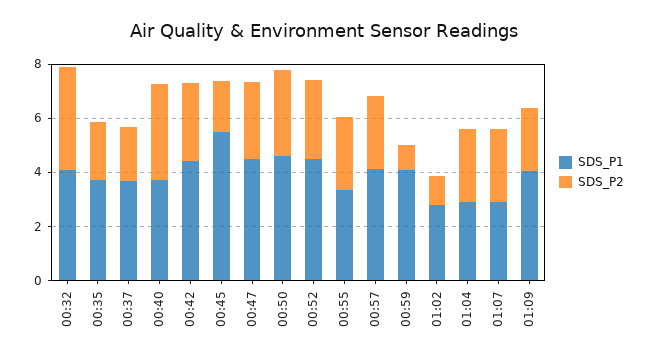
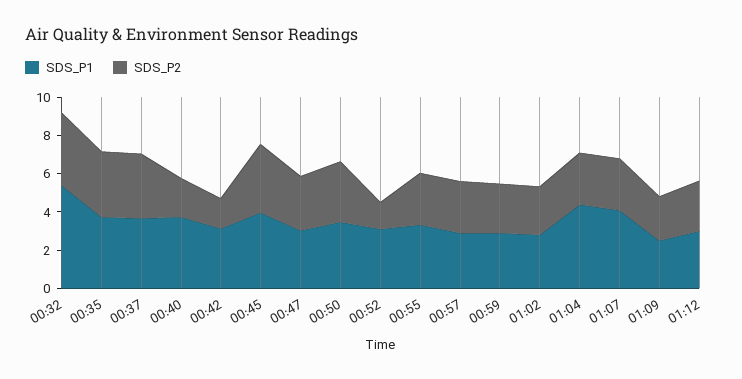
SDS_P1, 00:32: 4 -> 5.5
SDS_P2, 00:35: 2 -> 3.5
SDS_P2, 00:37: 2 -> 3.5
SDS_P2, 00:40: 3.5 -> 2
SDS_P1, 00:42: 4.5 -> 3
SDS_P2, 00:42: 3 -> 1.5
SDS_P1, 00:45: 5.5 -> 4
SDS_P2, 00:45: 2 -> 3.5
SDS_P1, 00:47: 4.5 -> 3
SDS_P1, 00:50: 4.5 -> 3.5
SDS_P1, 00:52: 4.5 -> 3
SDS_P2, 00:52: 3 -> 1.5
SDS_P1, 00:57: 4 -> 3
SDS_P1, 00:59: 4 -> 3
SDS_P2, 00:59: 1 -> 2.5
SDS_P2, 01:02: 1 -> 2.5
SDS_P1, 01:04: 3 -> 4.5
SDS_P1, 01:07: 3 -> 4
SDS_P1, 01:09: 4 -> 2.5
SDS_P1, 01:12: none -> 3
SDS_P2, 01:12: none -> 2.5

